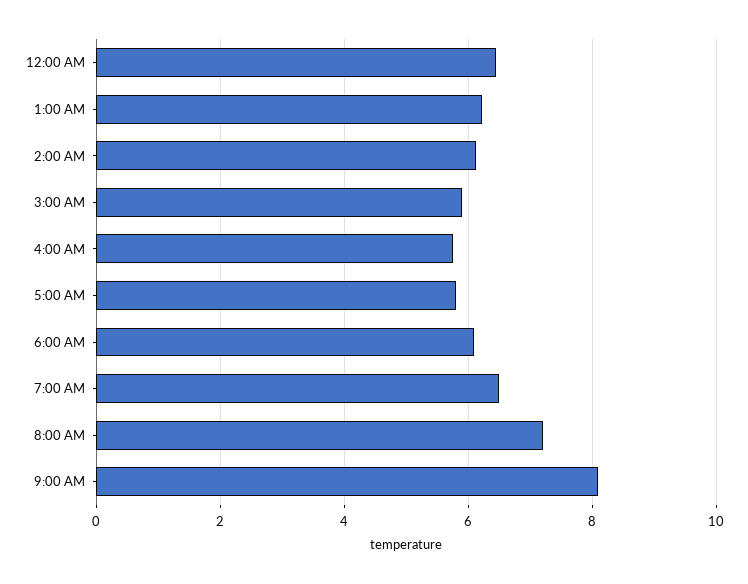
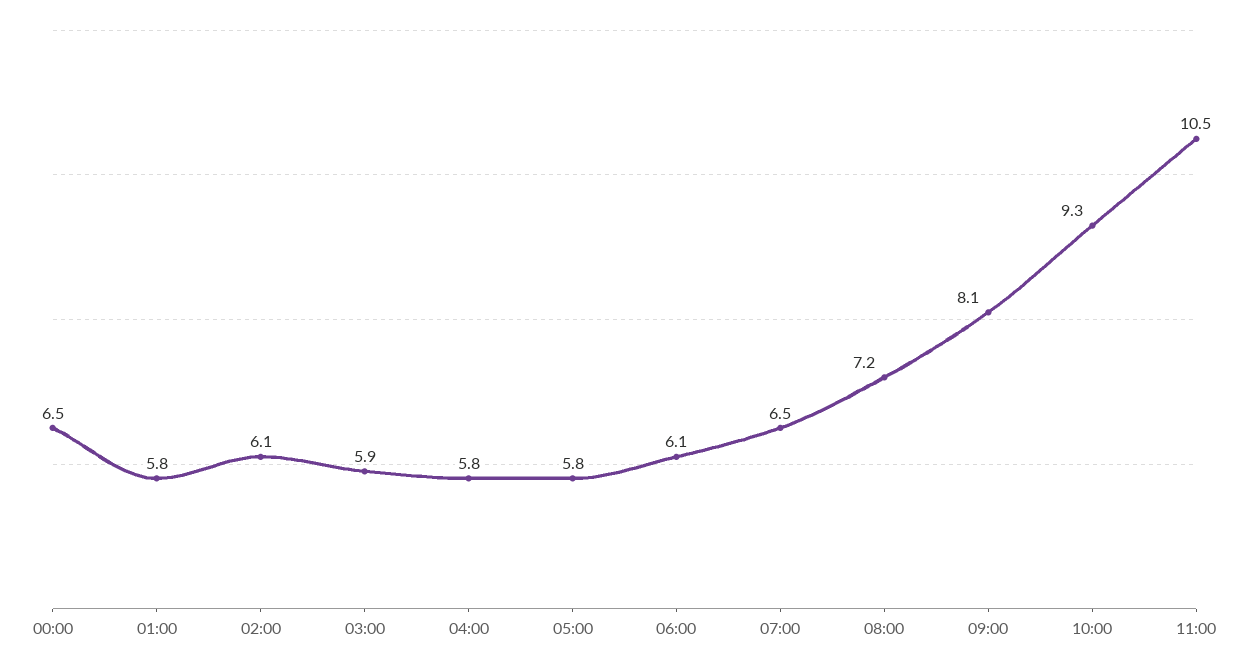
1:00 AM: 6.2 -> 5.8
10:00: none -> 9.3
11:00: none -> 10.5

